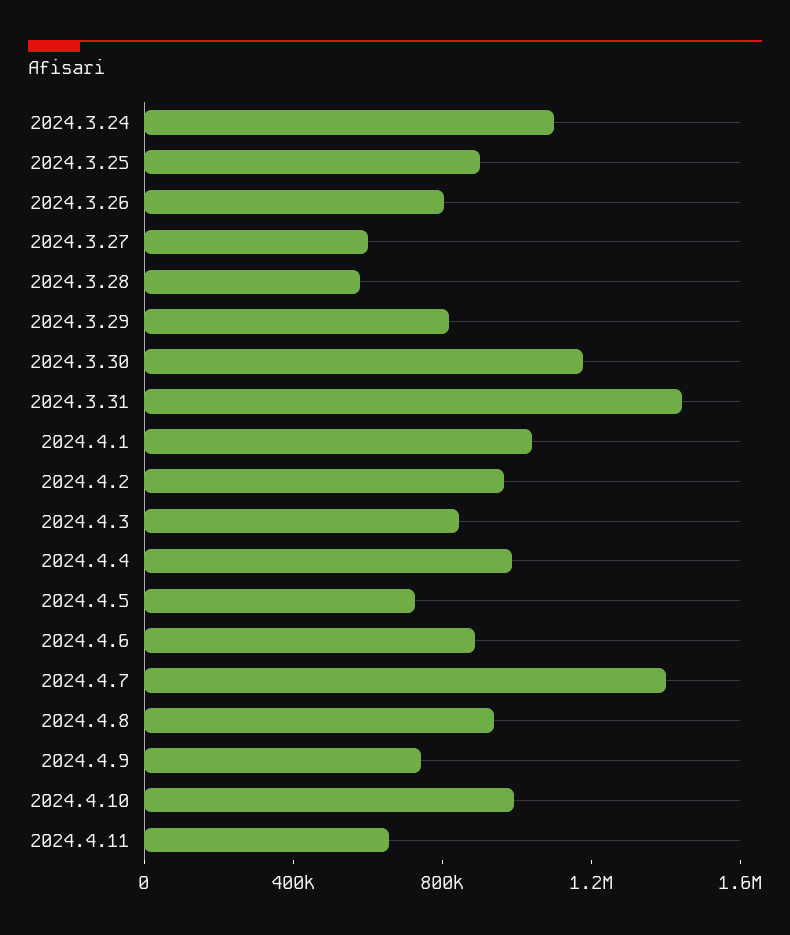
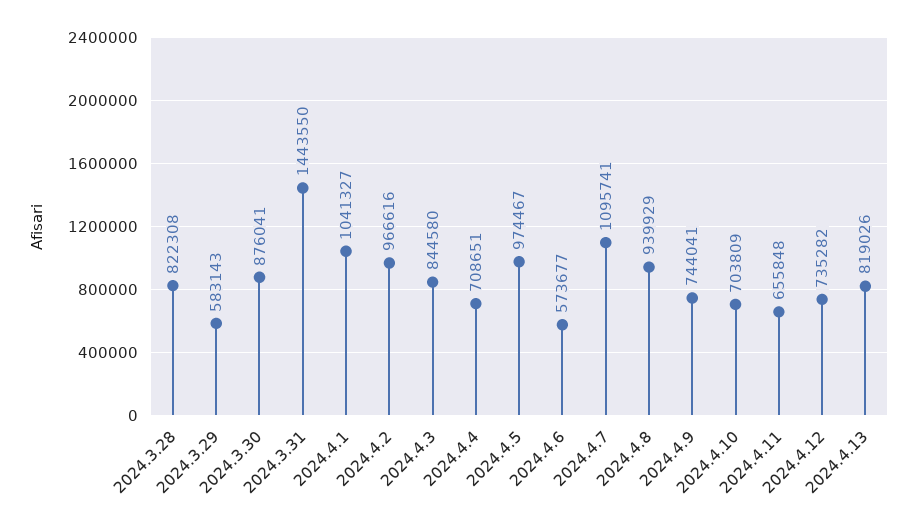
2024.3.24: 1100000 -> none
2024.3.25: 900000 -> none
2024.3.26: 800000 -> none
2024.3.27: 600000 -> none
2024.3.28: 600000 -> 822308
2024.3.29: 800000 -> 583143
2024.3.30: 1200000 -> 876041
2024.4.4: 1000000 -> 708651
2024.4.5: 700000 -> 974467
2024.4.6: 900000 -> 573677
2024.4.7: 1400000 -> 1095741
2024.4.10: 1000000 -> 703809
2024.4.12: none -> 735282
2024.4.13: none -> 819026

